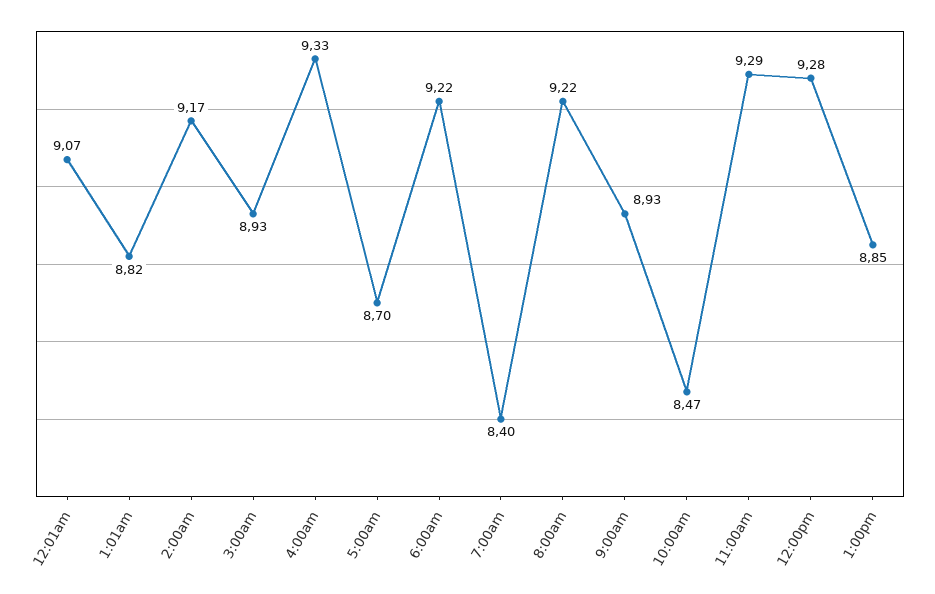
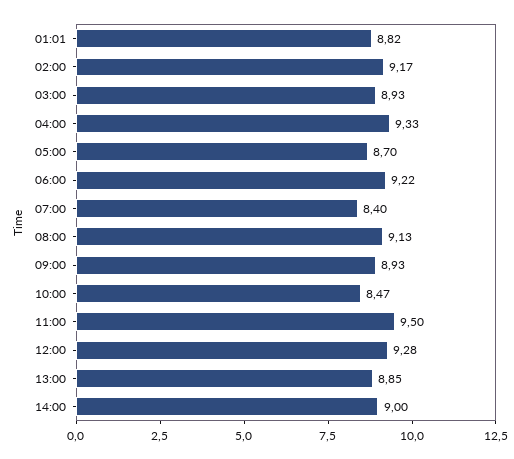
12:01am: 9.07 -> none
8:00am: 9.22 -> 9.13
11:00am: 9.29 -> 9.5
14:00: none -> 9

